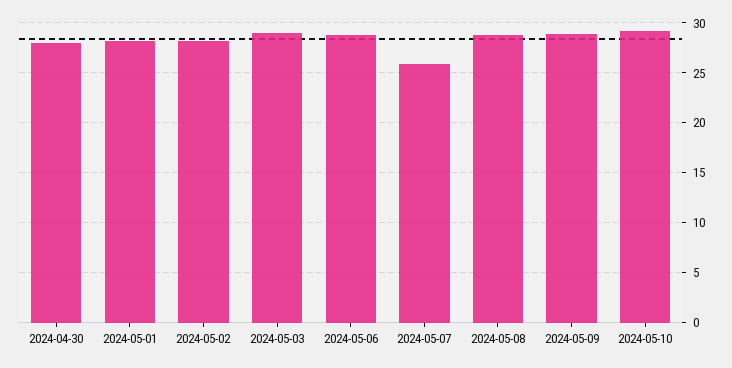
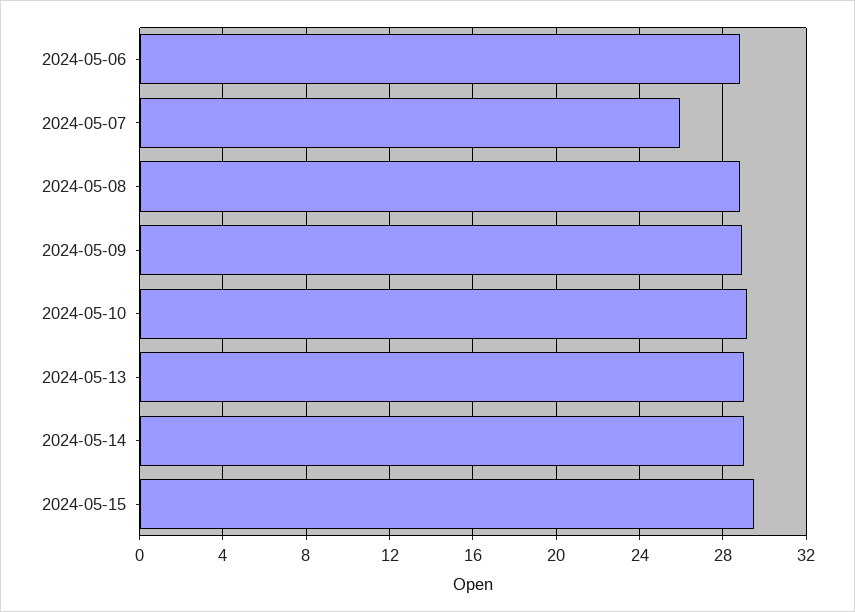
2024-04-30: 28 -> none
2024-05-01: 28 -> none
2024-05-02: 28 -> none
2024-05-03: 29 -> none
2024-05-13: none -> 29
2024-05-14: none -> 29
2024-05-15: none -> 29.5

